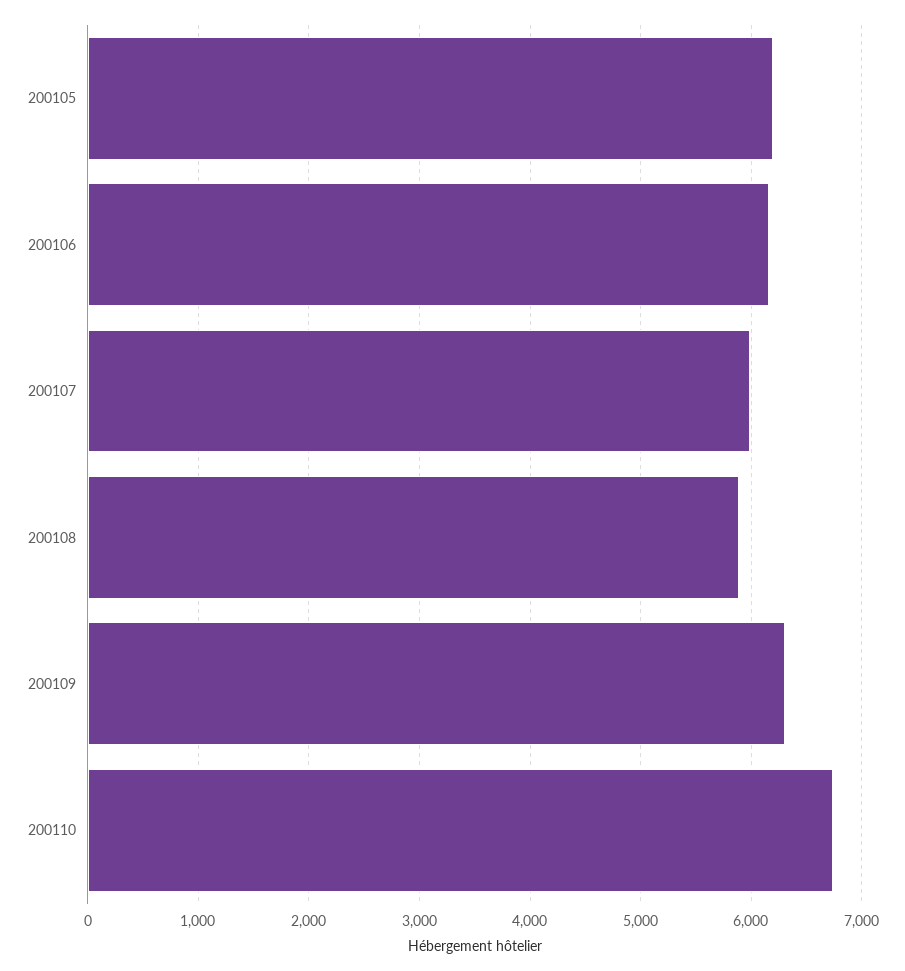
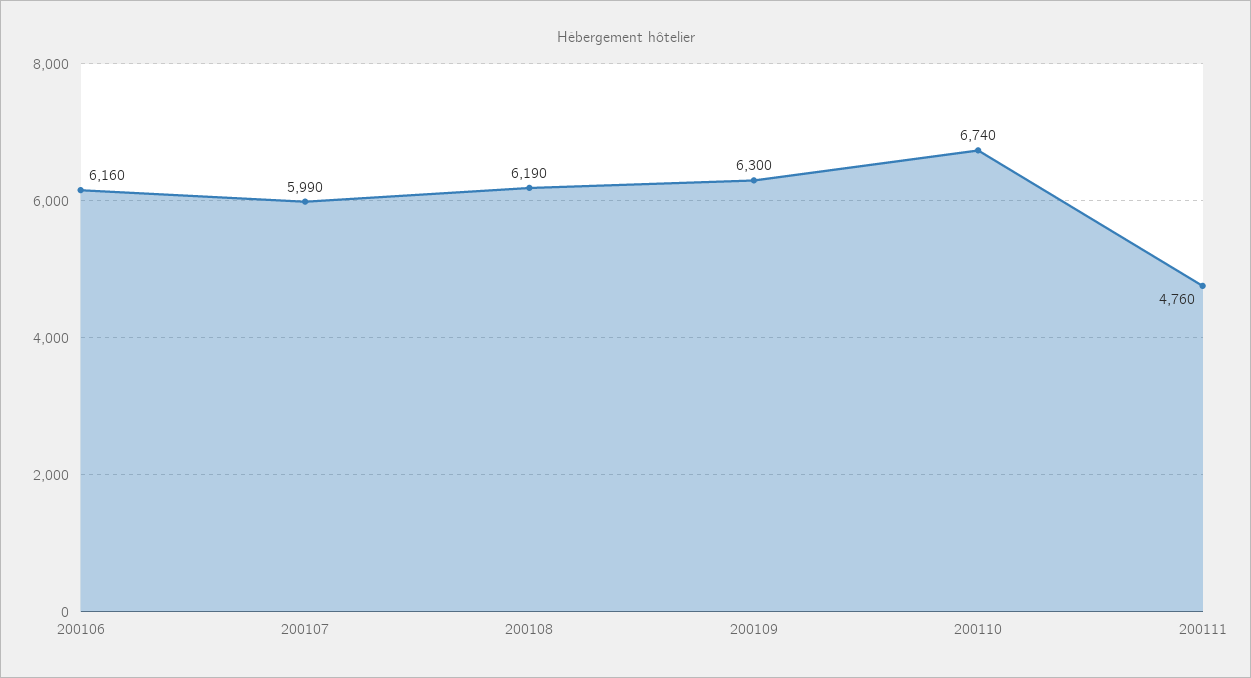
200105: 6200 -> none
200108: 5900 -> 6190
200111: none -> 4760

